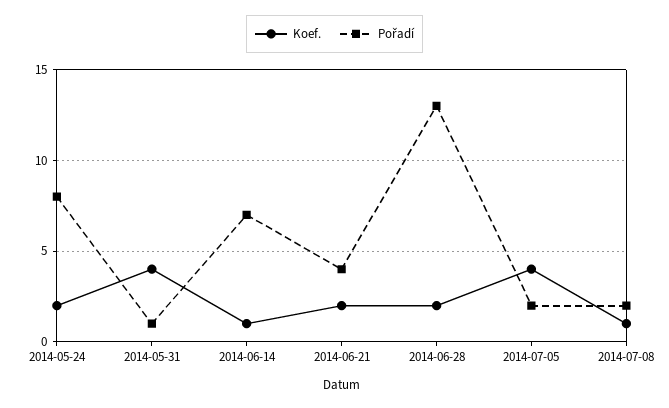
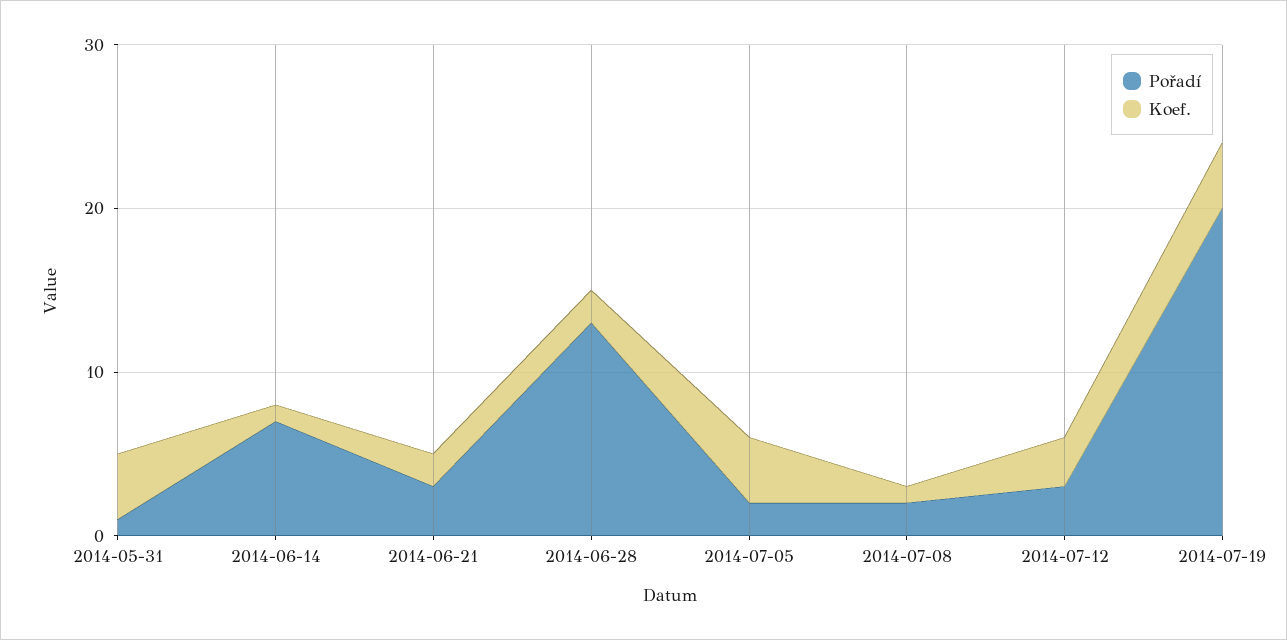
Koef., 2014-05-24: 2 -> none
Pořadí, 2014-05-24: 8 -> none
Pořadí, 2014-06-21: 4 -> 3
Pořadí, 2014-07-12: none -> 3
Koef., 2014-07-12: none -> 3
Pořadí, 2014-07-19: none -> 20
Koef., 2014-07-19: none -> 4

